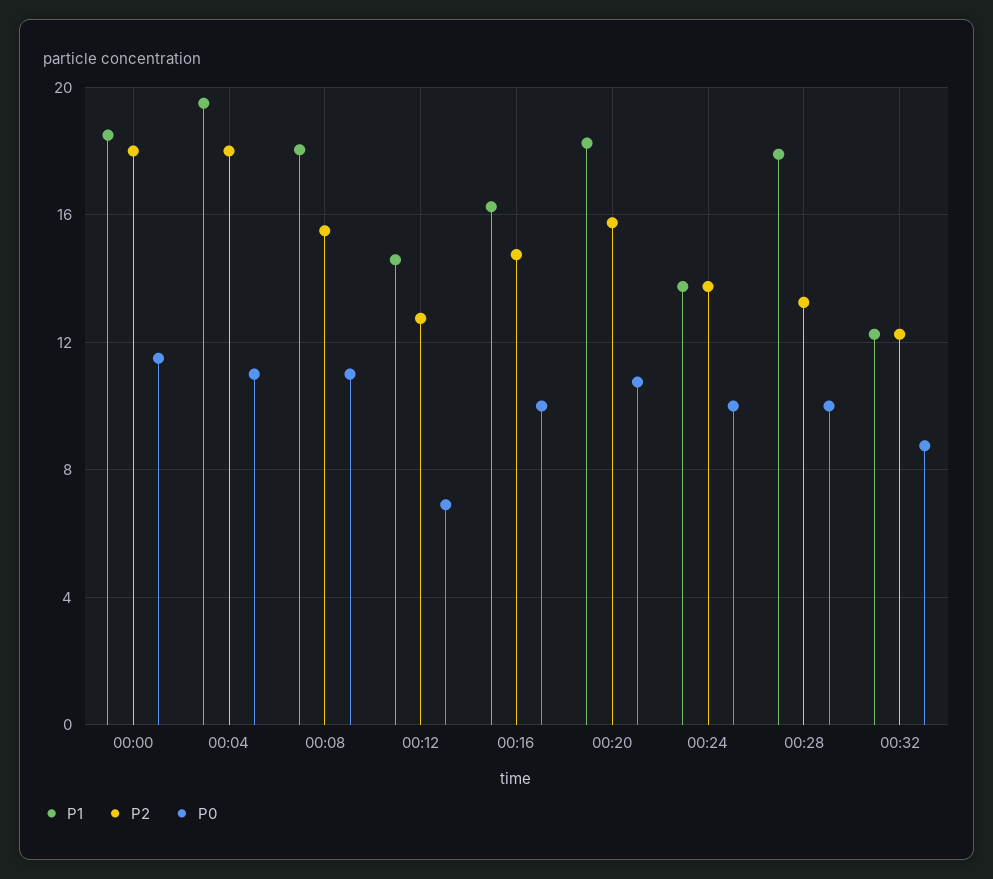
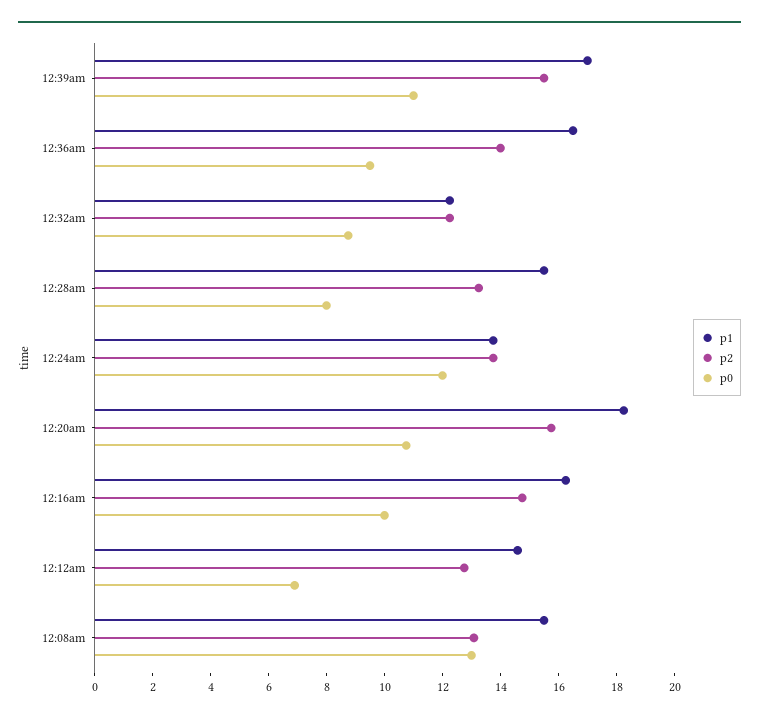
P1, 00:00: 18.5 -> none
P2, 00:00: 18 -> none
P0, 00:00: 11.5 -> none
P1, 00:04: 19.5 -> none
P2, 00:04: 18 -> none
P0, 00:04: 11 -> none
P1, 00:08: 18 -> 15.5
P2, 00:08: 15.5 -> 13
P0, 00:08: 11 -> 13
P0, 00:24: 10 -> 12
P1, 00:28: 18 -> 15.5
P0, 00:28: 10 -> 8
P1, 12:39am: none -> 17
P2, 12:39am: none -> 15.5
P0, 12:39am: none -> 11
P1, 12:36am: none -> 16.5
P2, 12:36am: none -> 14
P0, 12:36am: none -> 9.5

